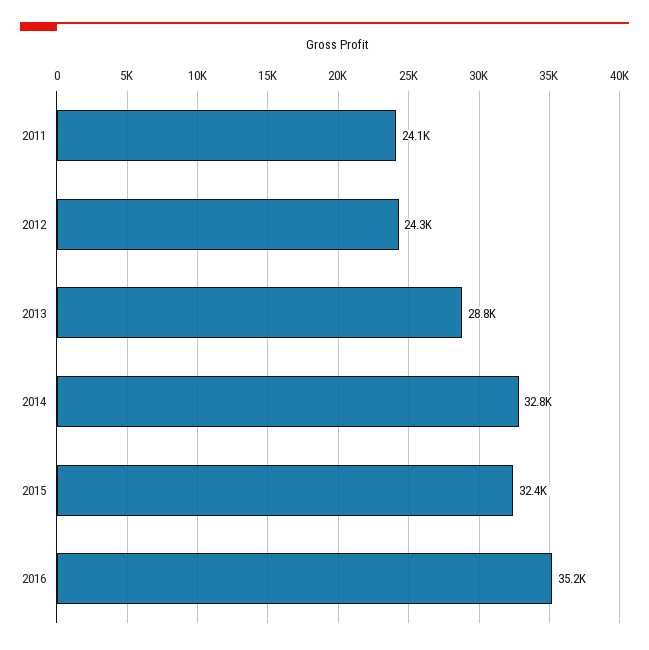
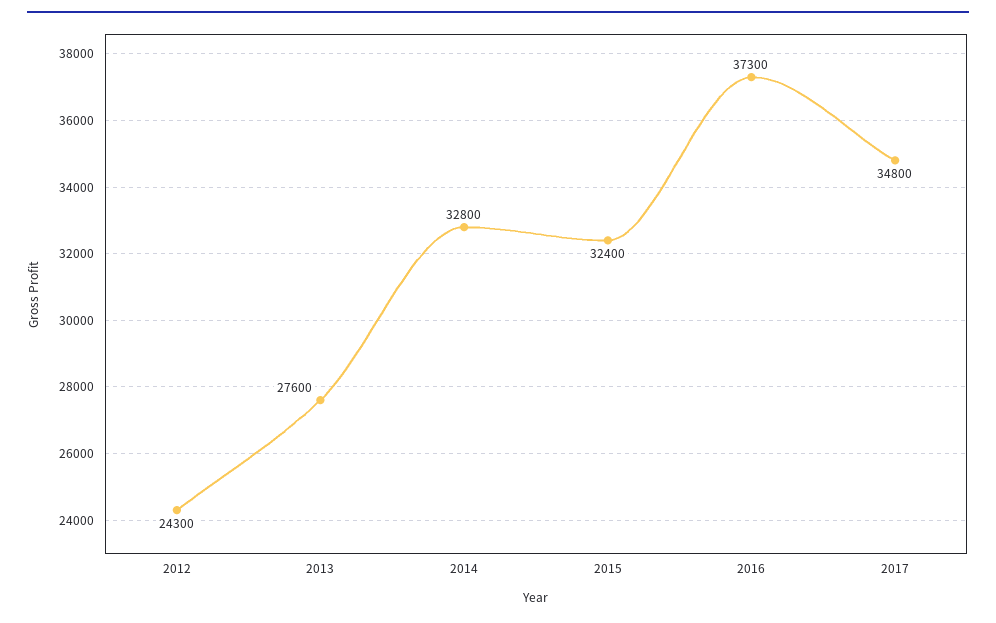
2011: 24100 -> none
2013: 28800 -> 27600
2016: 35200 -> 37300
2017: none -> 34800

